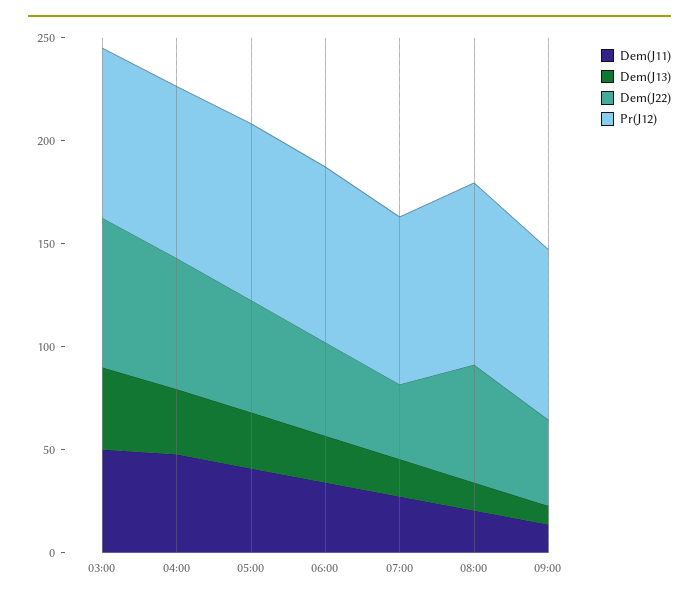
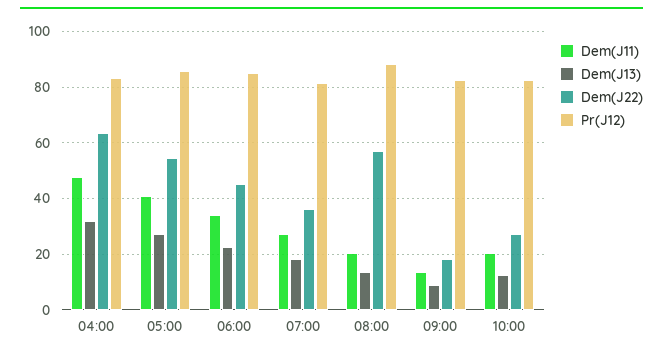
Dem(J11), 03:00: 50 -> none
Dem(J13), 03:00: 40 -> none
Dem(J22), 03:00: 70 -> none
Pr(J12), 03:00: 80 -> none
Dem(J22), 09:00: 40 -> 17.5
Dem(J11), 10:00: none -> 20
Dem(J13), 10:00: none -> 12.5
Dem(J22), 10:00: none -> 27.5
Pr(J12), 10:00: none -> 82.5

